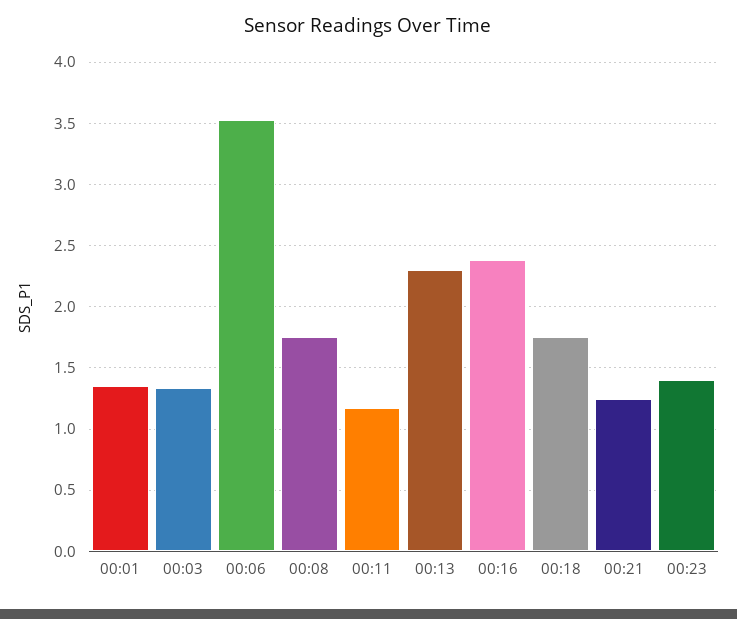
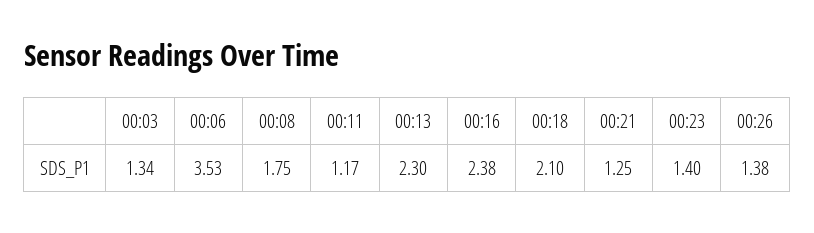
00:01: 1.35 -> none
00:18: 1.75 -> 2.1
00:26: none -> 1.38

